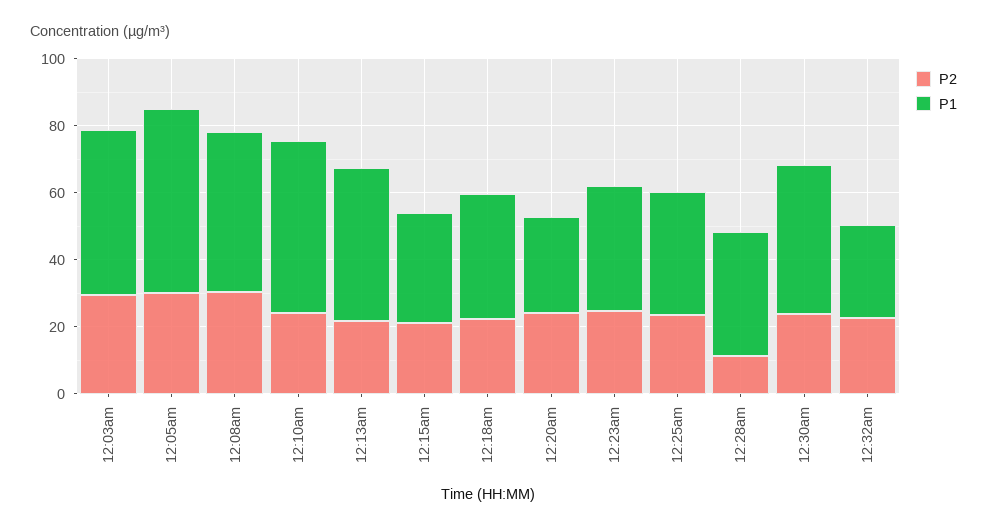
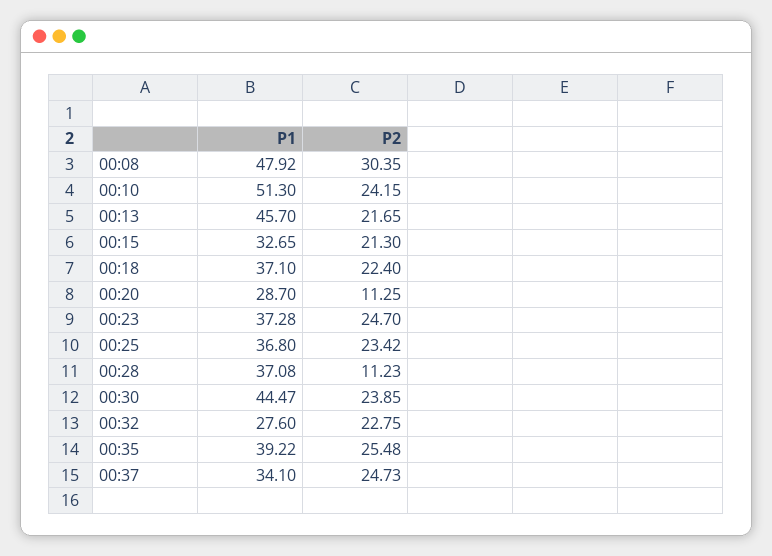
P2, 12:03am: 30 -> none
P1, 12:03am: 50 -> none
P2, 12:05am: 30 -> none
P1, 12:05am: 55 -> none
P2, 12:20am: 25 -> 11.25
P1, 00:35: none -> 39.22
P2, 00:35: none -> 25.48
P1, 00:37: none -> 34.1
P2, 00:37: none -> 24.73

